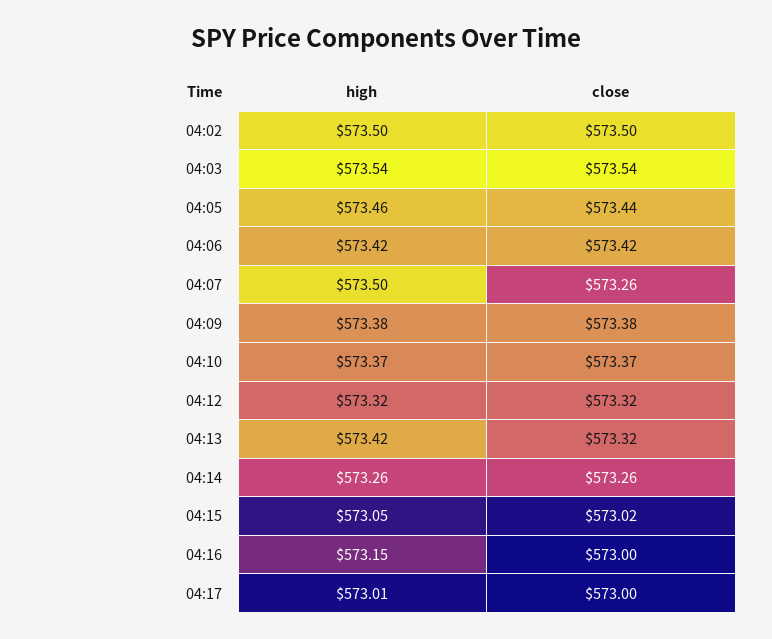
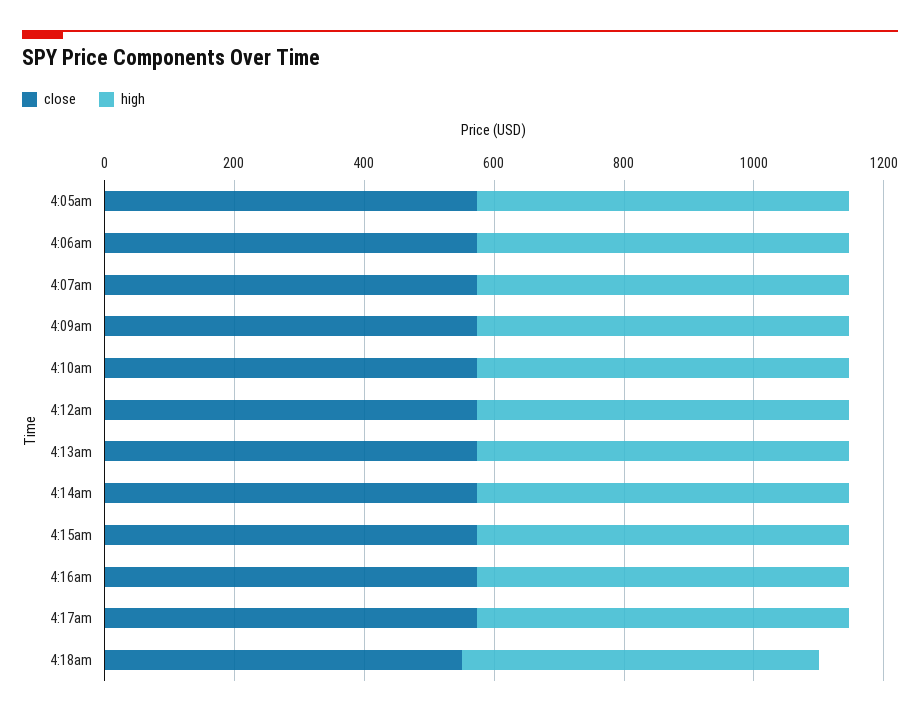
high, 04:02: 573.5 -> none
close, 04:02: 573.5 -> none
high, 04:03: 573.54 -> none
close, 04:03: 573.54 -> none
close, 4:18am: none -> 550
high, 4:18am: none -> 550

